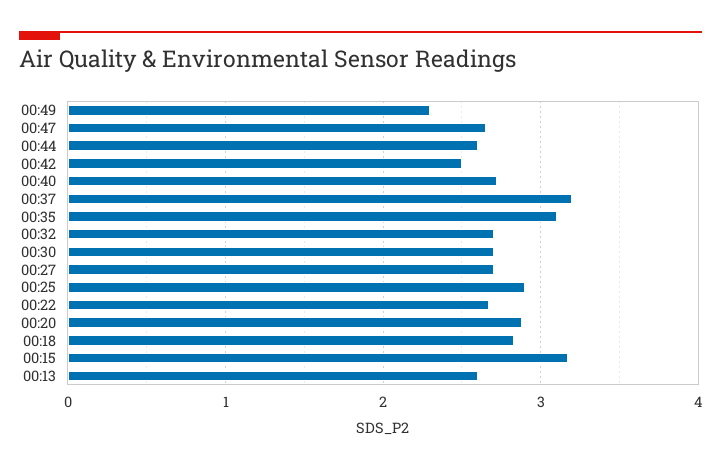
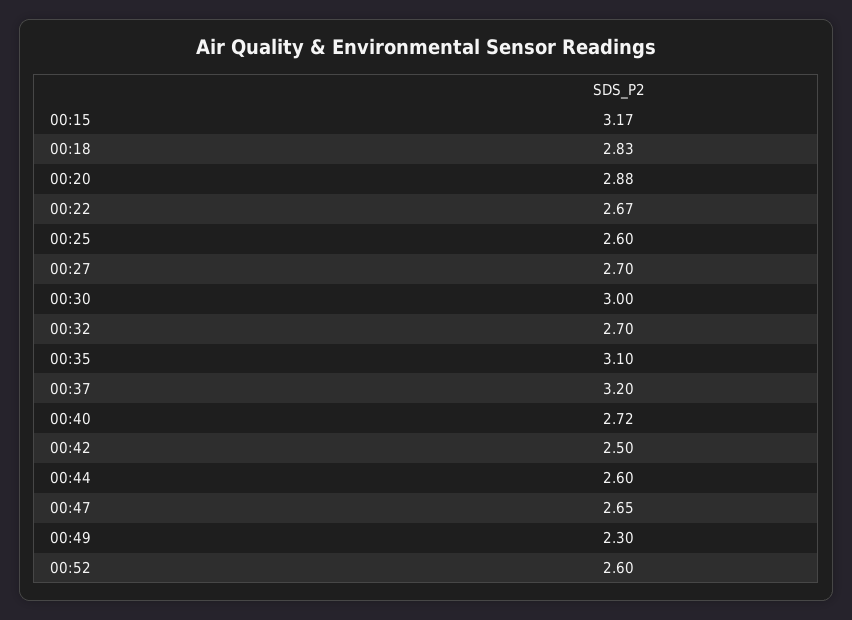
00:30: 2.7 -> 3
00:25: 2.9 -> 2.6
00:13: 2.6 -> none
00:52: none -> 2.6

